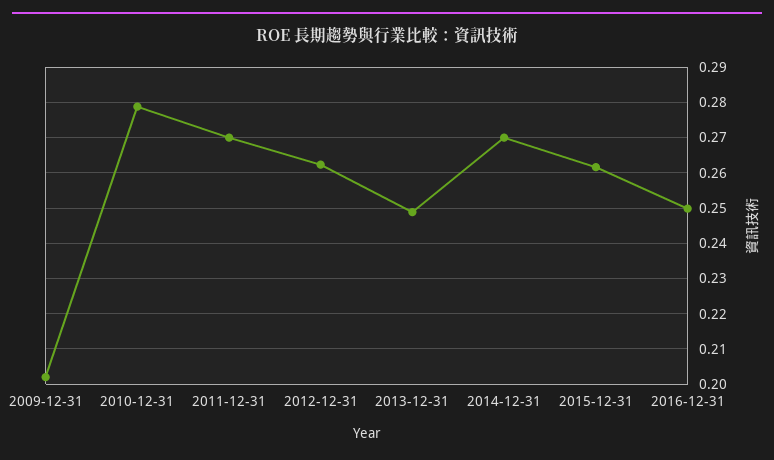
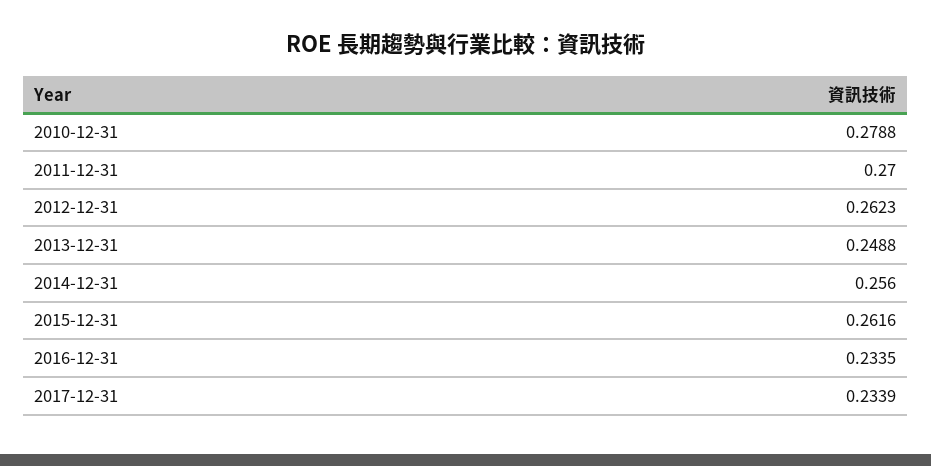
2009-12-31: 0.202 -> none
2014-12-31: 0.27 -> 0.256
2016-12-31: 0.25 -> 0.2335
2017-12-31: none -> 0.2339

